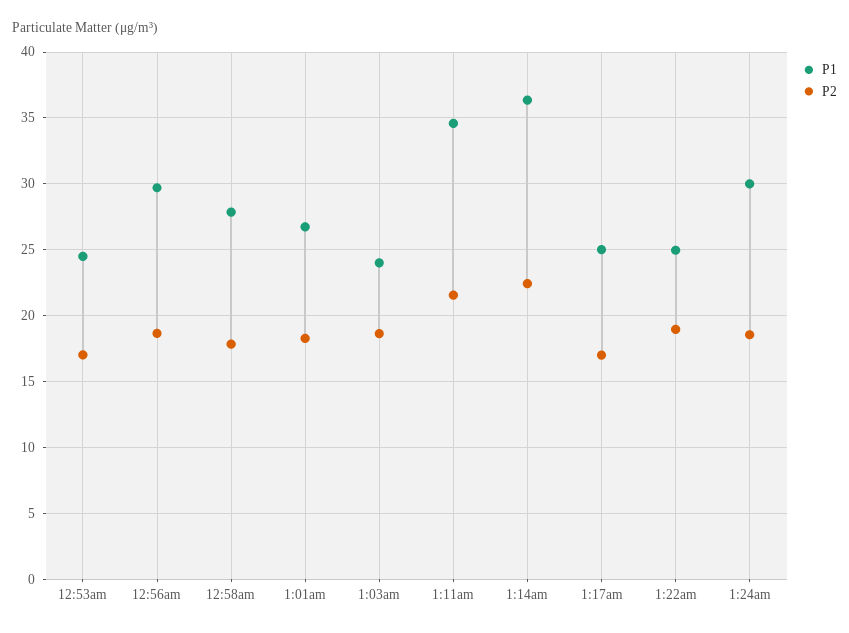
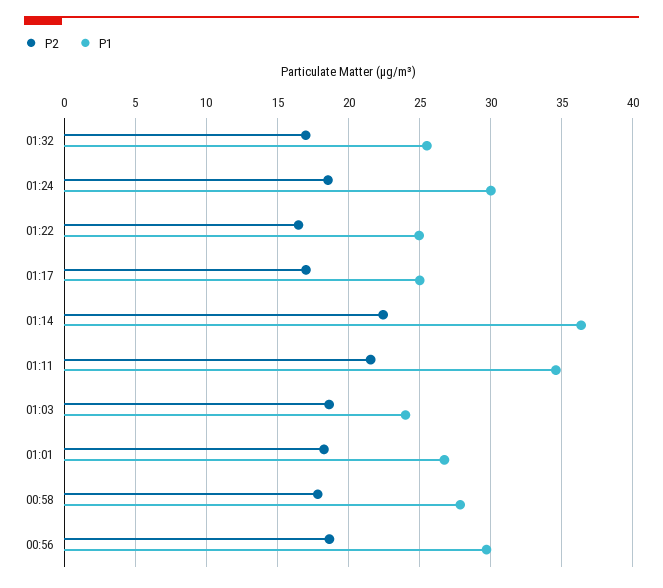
P1, 12:53am: 24.5 -> none
P2, 12:53am: 17 -> none
P2, 1:22am: 19 -> 16.5
P2, 01:32: none -> 17
P1, 01:32: none -> 25.5

